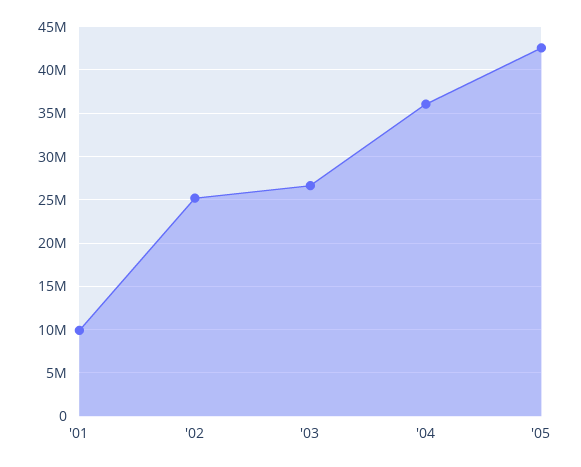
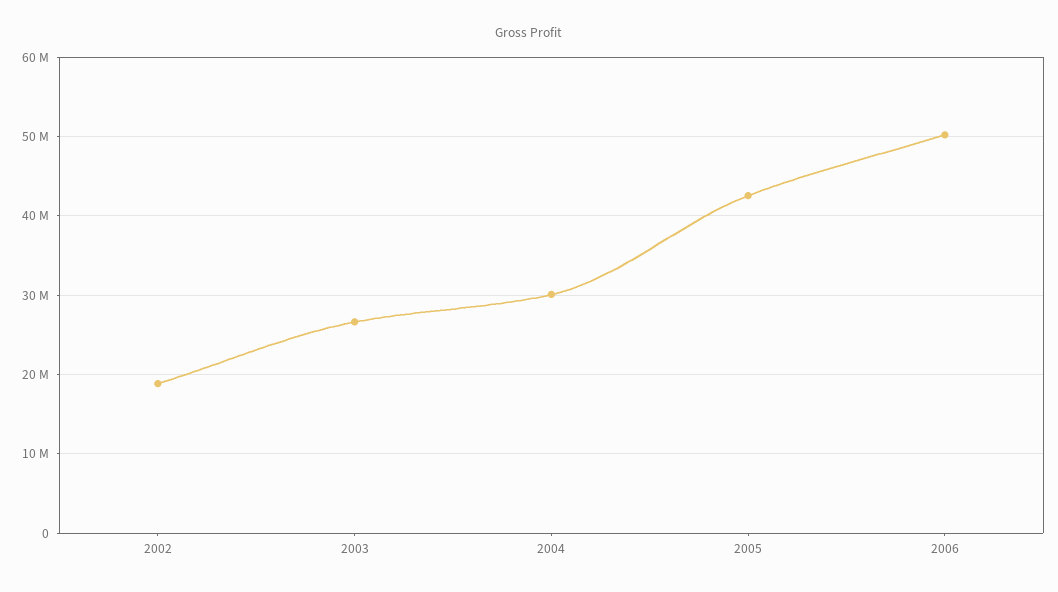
'01: 10000000 -> none
'02: 25000000 -> 19000000
'04: 36000000 -> 30000000
2006: none -> 50000000

